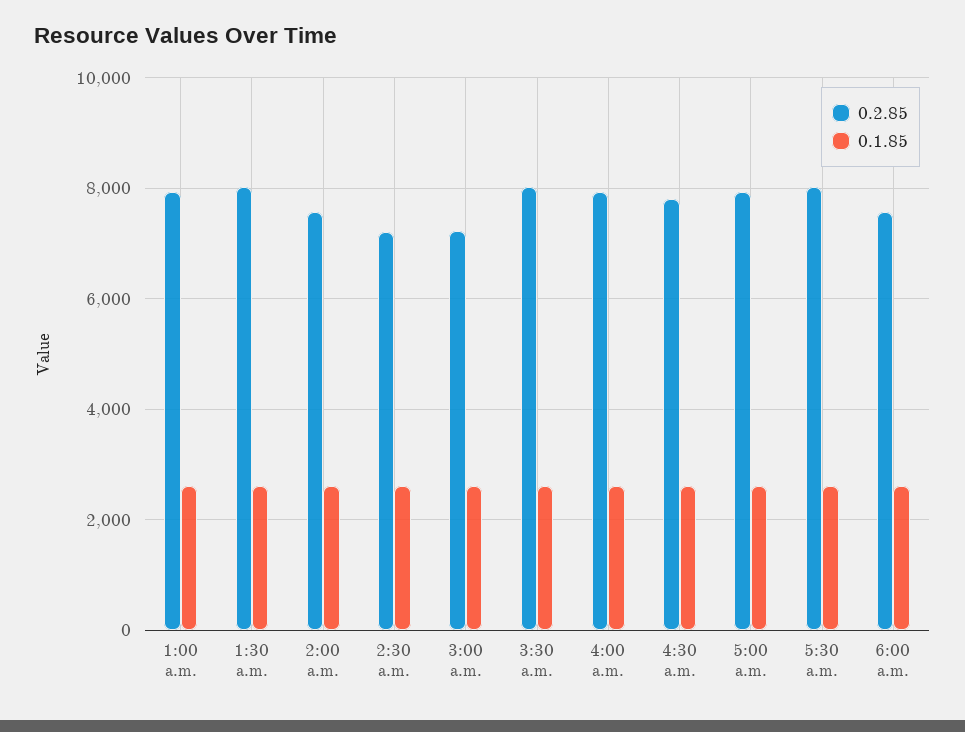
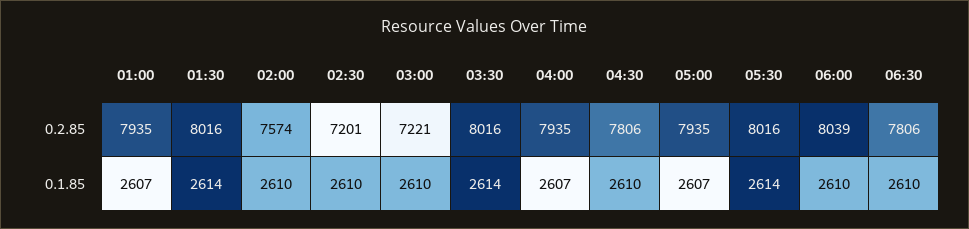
0.2.85, 6:00 a.m.: 7600 -> 8039
0.2.85, 06:30: none -> 7806
0.1.85, 06:30: none -> 2610

